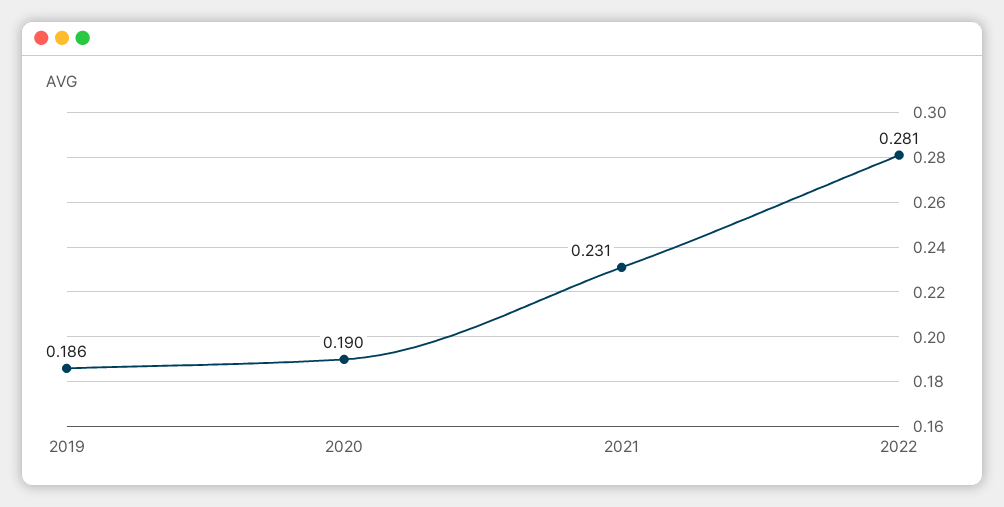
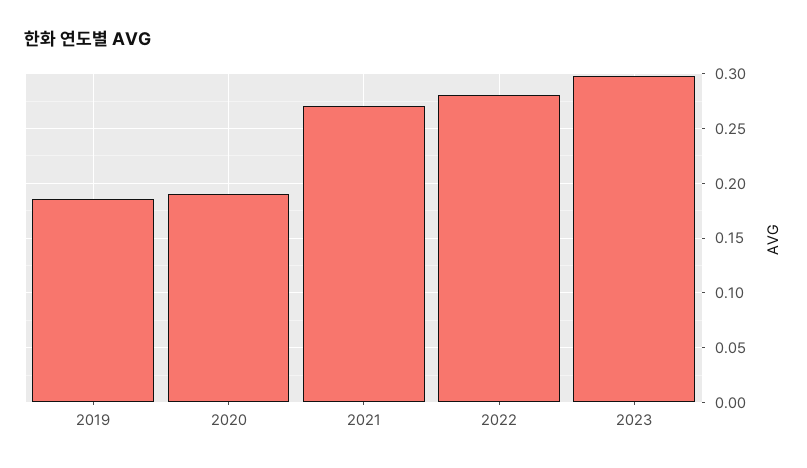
2021: 0.231 -> 0.27
2023: none -> 0.3

